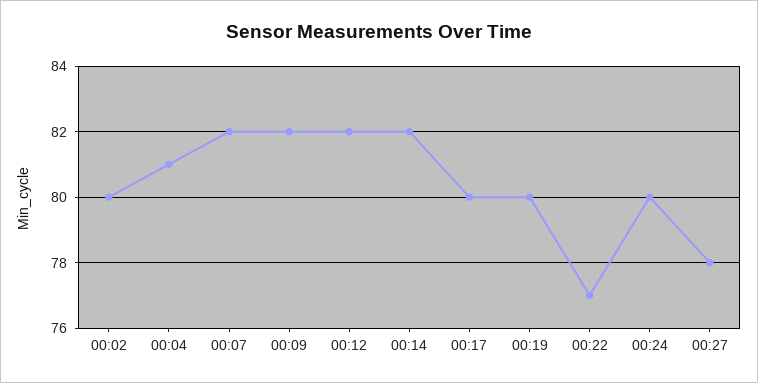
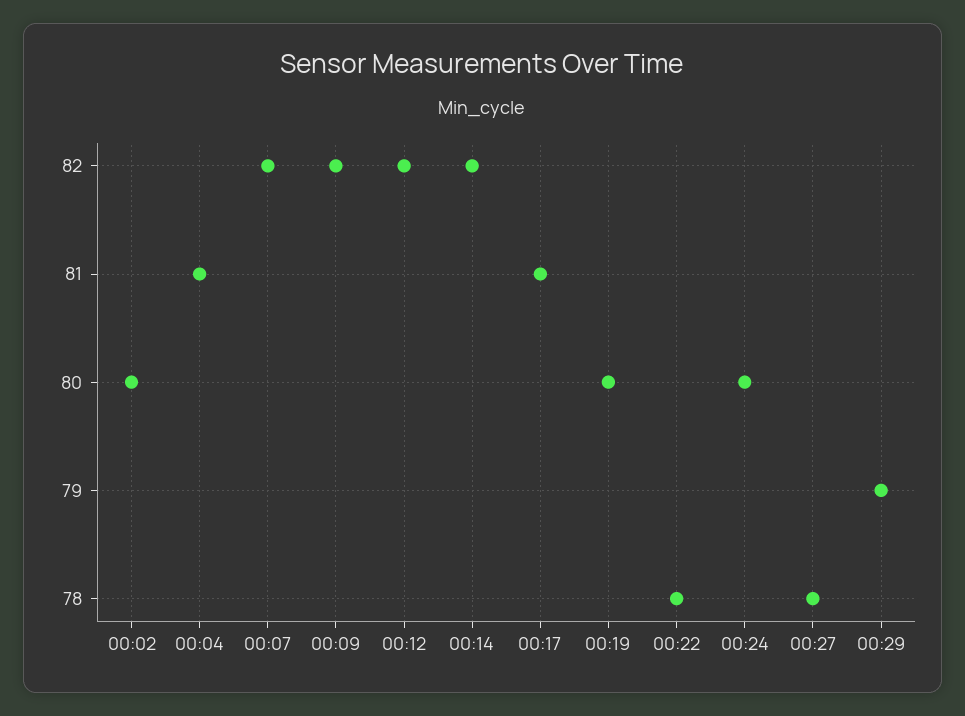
00:17: 80 -> 81
00:22: 77 -> 78
00:29: none -> 79

